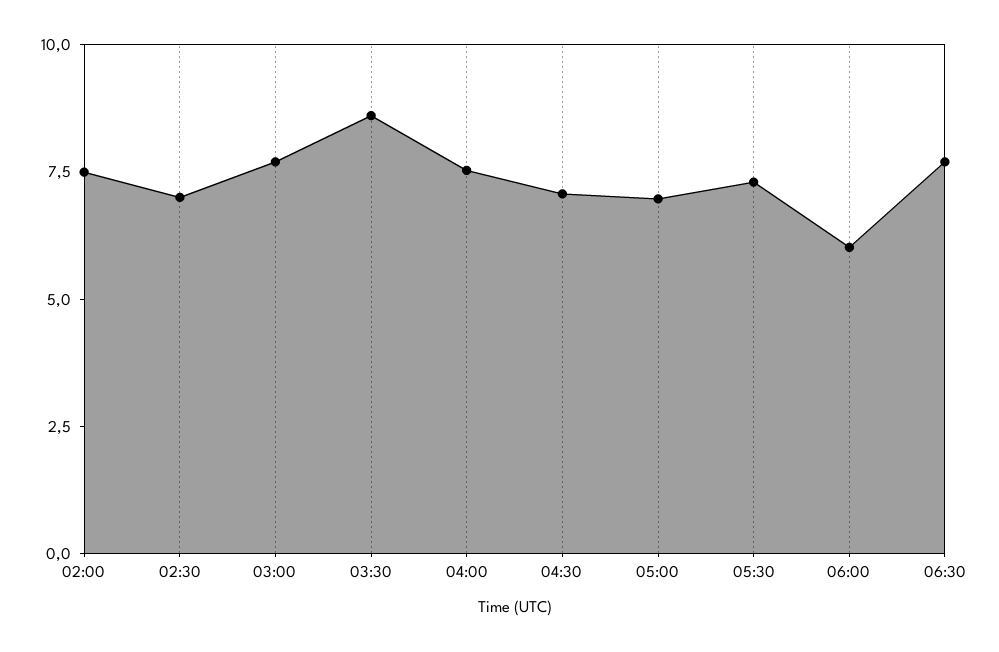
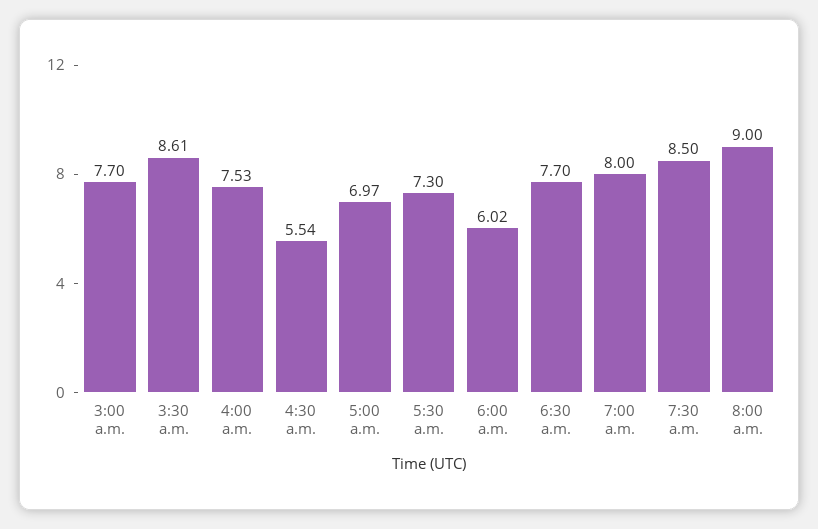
02:00: 7.5 -> none
02:30: 7 -> none
04:30: 7 -> 5.54
7:00 a.m.: none -> 8
7:30 a.m.: none -> 8.5
8:00 a.m.: none -> 9

